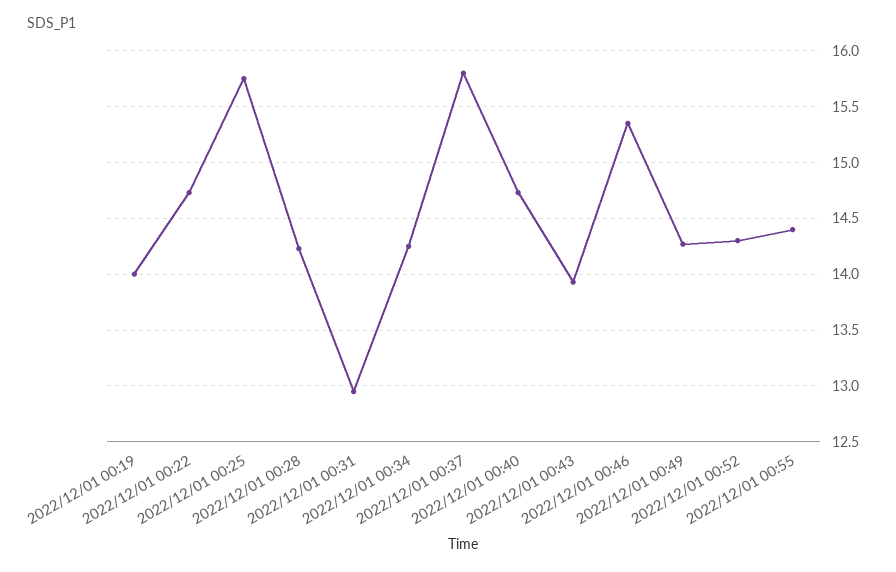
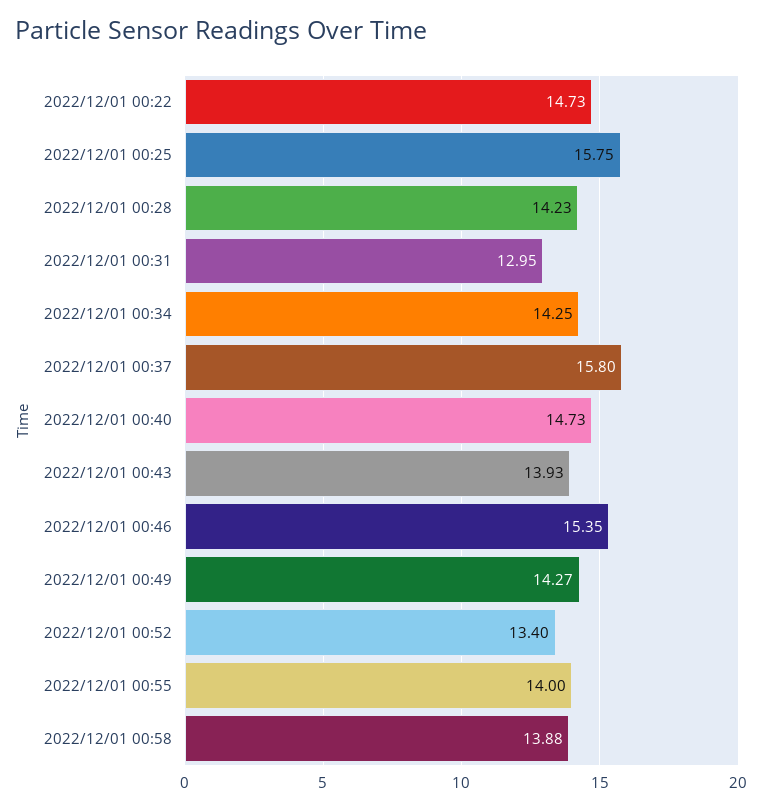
2022/12/01 00:19: 14 -> none
2022/12/01 00:52: 14.3 -> 13.4
2022/12/01 00:55: 14.4 -> 14
2022/12/01 00:58: none -> 13.88

